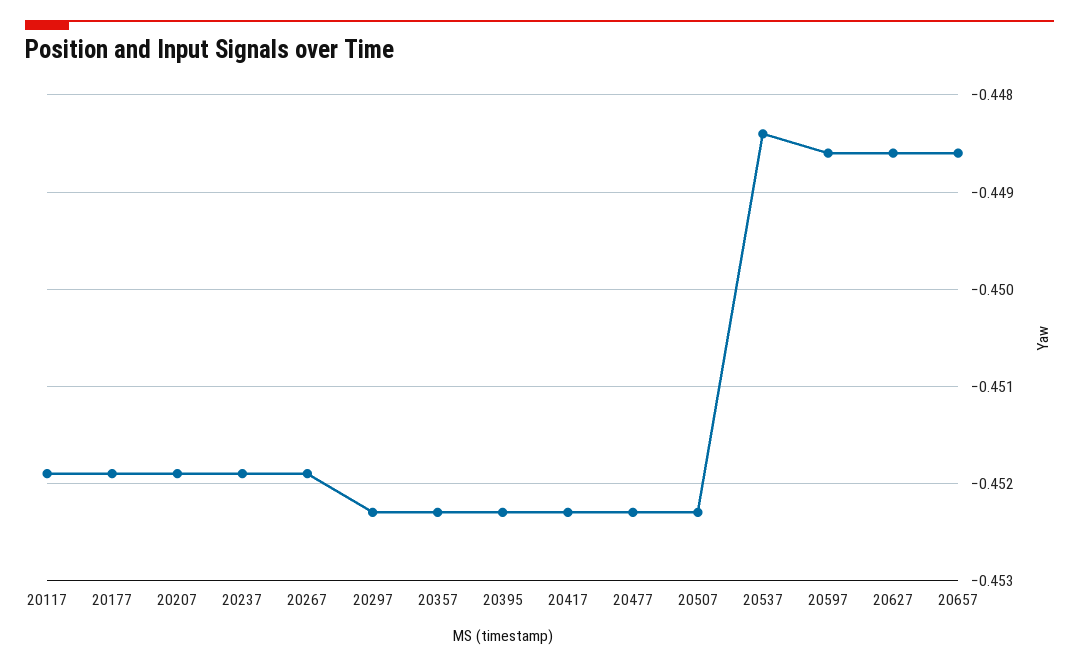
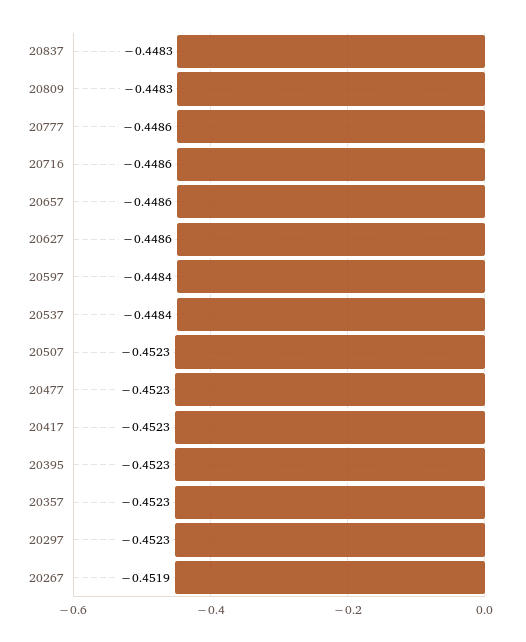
20117: -0.4519 -> none
20177: -0.4519 -> none
20207: -0.4519 -> none
20237: -0.4519 -> none
20597: -0.4486 -> -0.4484
20837: none -> -0.4483
20809: none -> -0.4483
20777: none -> -0.4486
20716: none -> -0.4486

